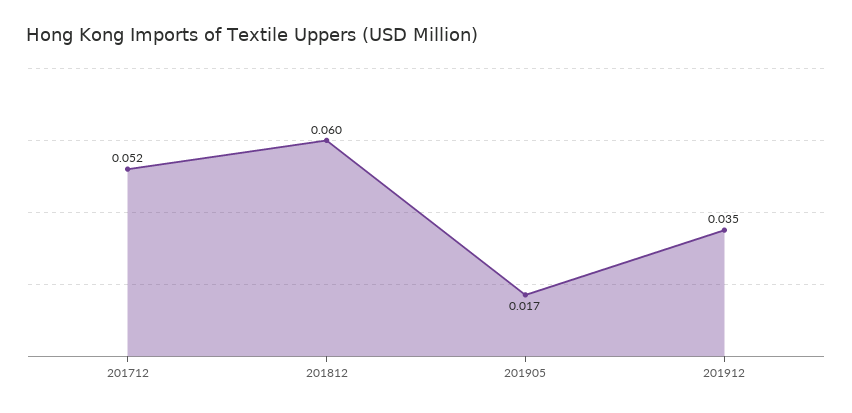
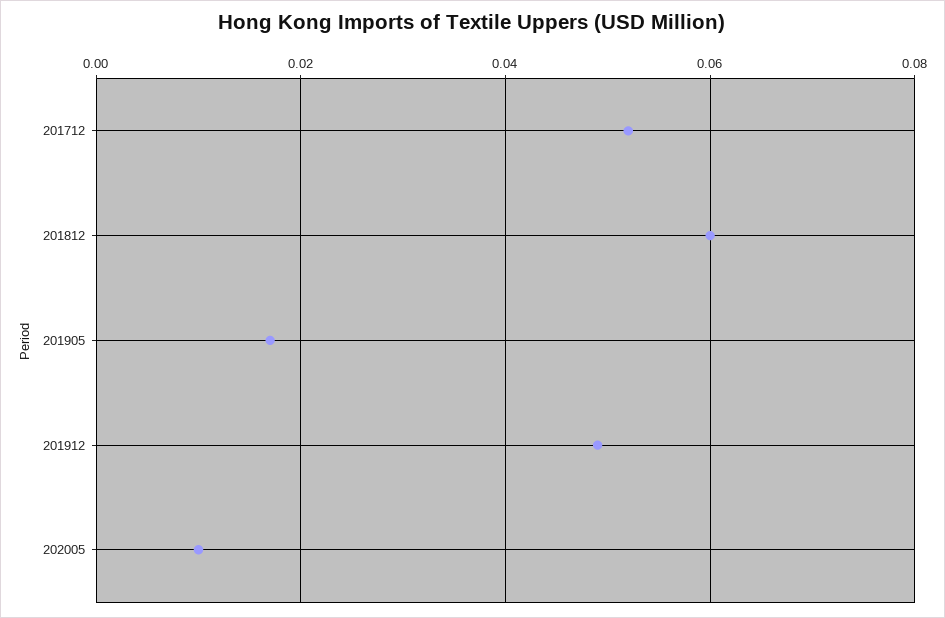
201912: 0.035 -> 0.05
202005: none -> 0.01

